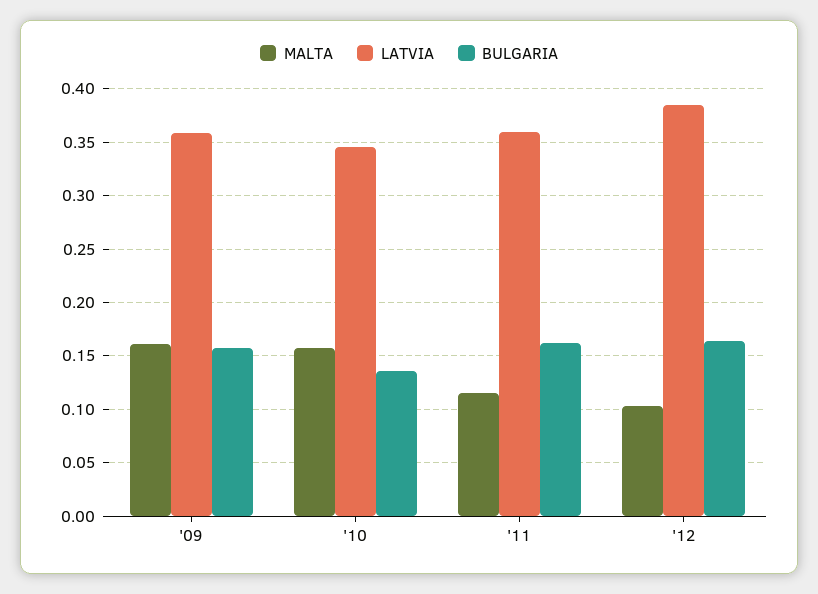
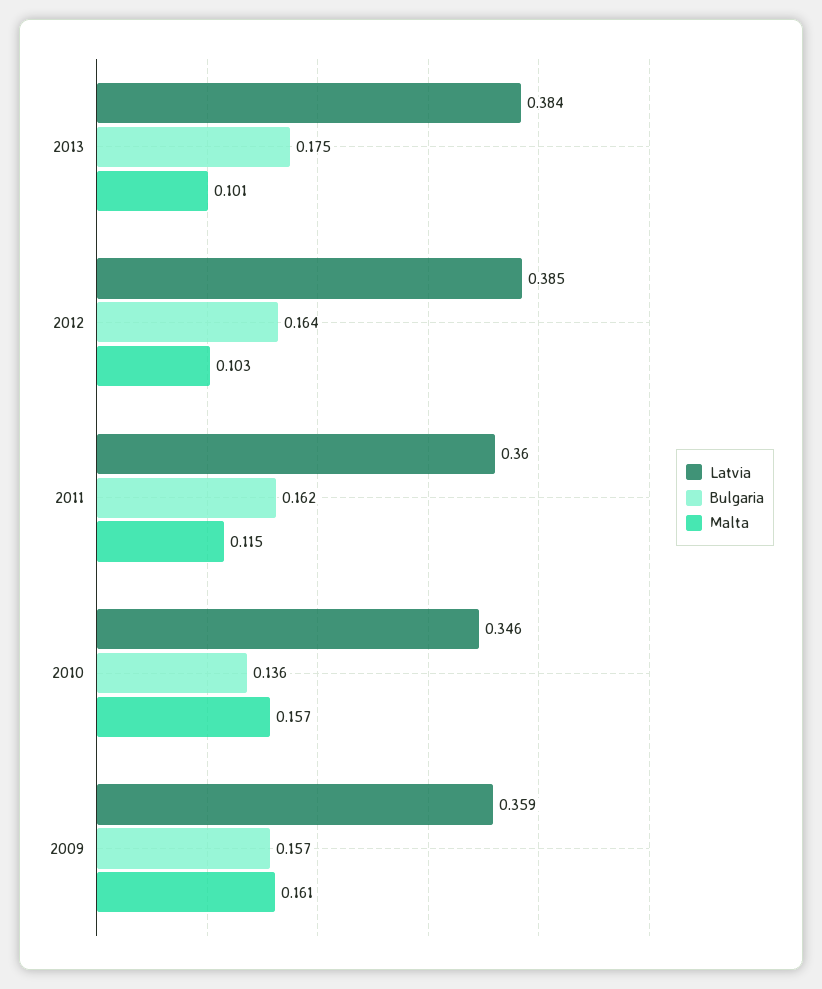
LATVIA, 2013: none -> 0.384
BULGARIA, 2013: none -> 0.175
MALTA, 2013: none -> 0.101

